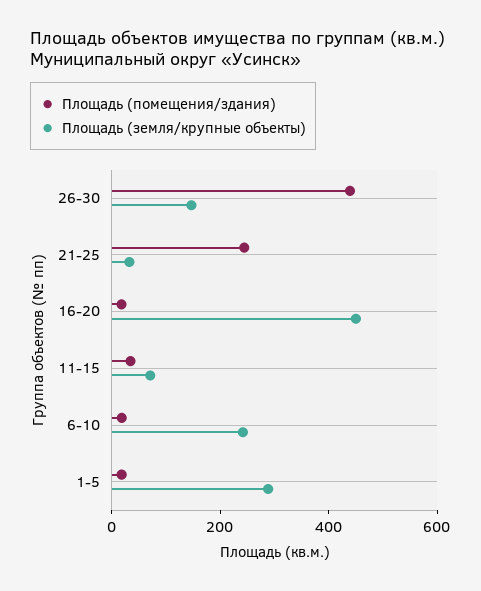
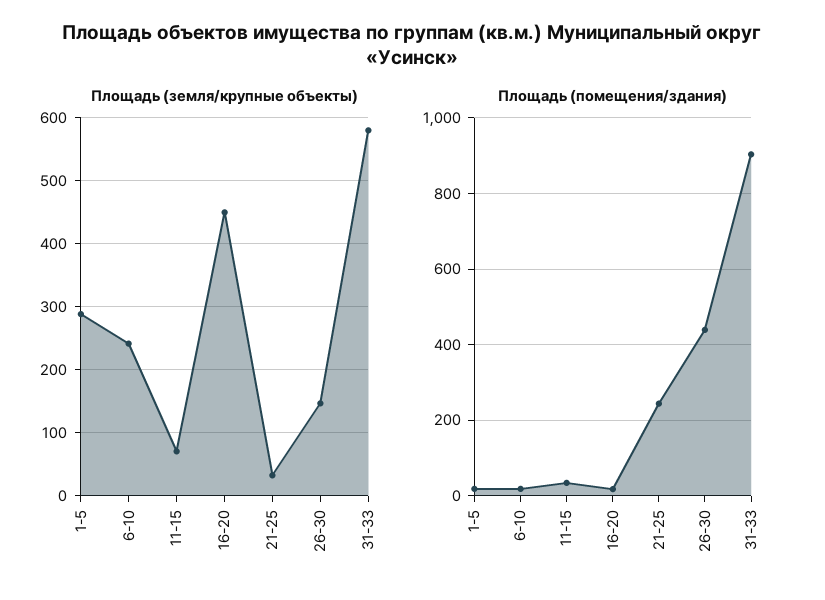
Площадь (земля/крупные объекты), 31-33: none -> 580
Площадь (помещения/здания), 31-33: none -> 900

